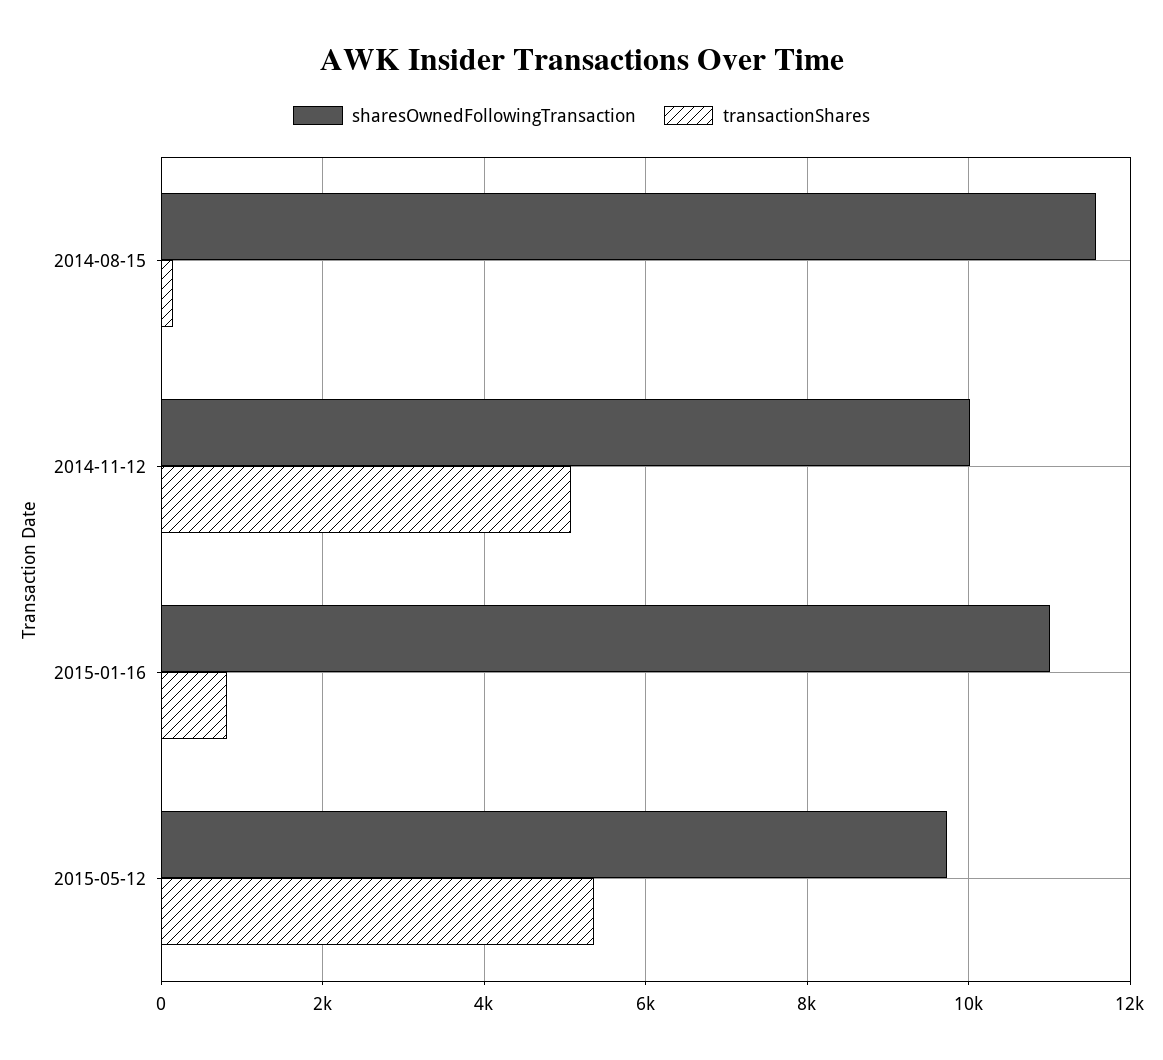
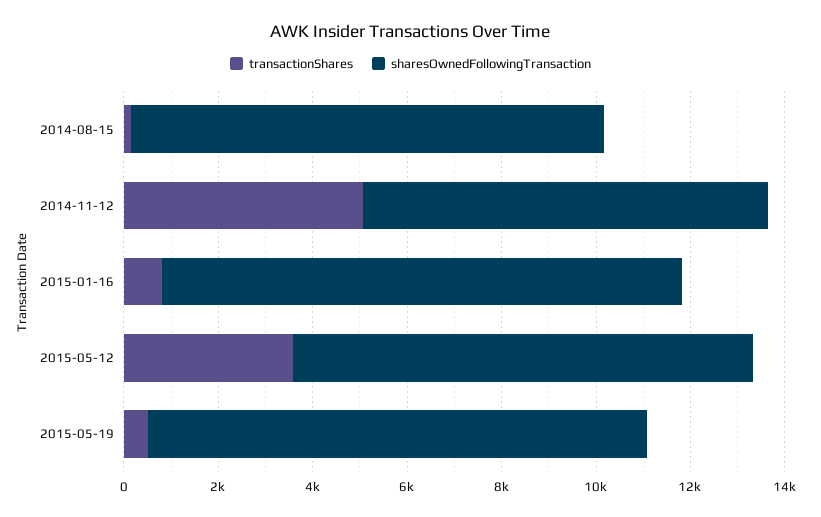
sharesOwnedFollowingTransaction, 2014-08-15: 11600 -> 10000
sharesOwnedFollowingTransaction, 2014-11-12: 10000 -> 8500
transactionShares, 2015-05-12: 5400 -> 3500
transactionShares, 2015-05-19: none -> 500
sharesOwnedFollowingTransaction, 2015-05-19: none -> 10500

